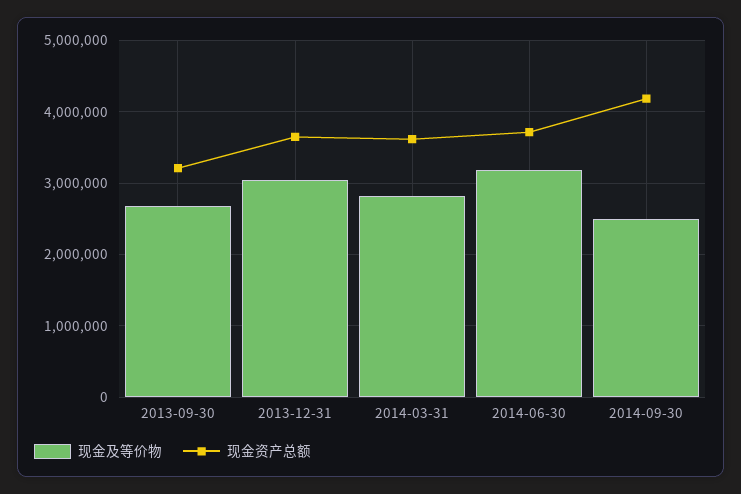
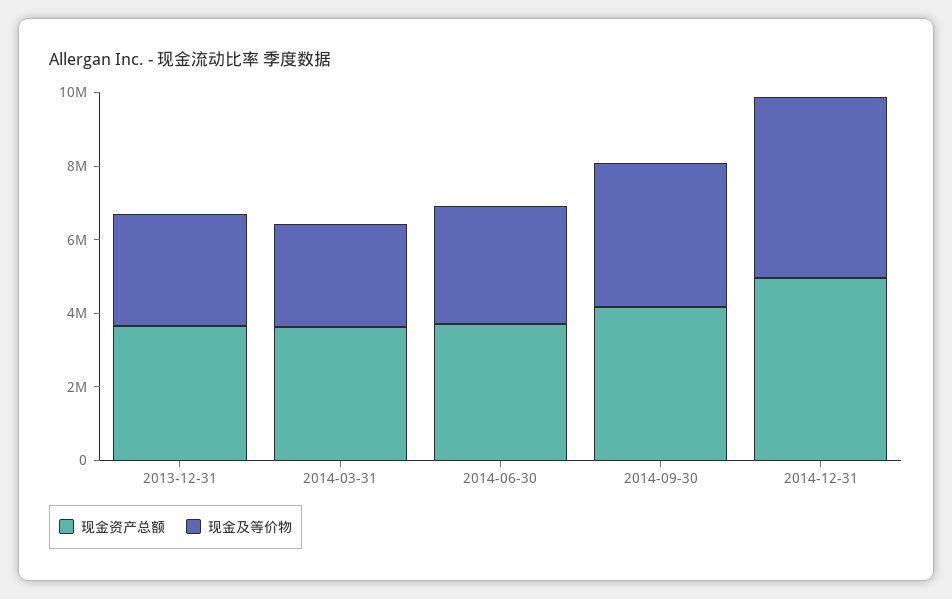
现金及等价物, 2013-09-30: 2700000 -> none
现金资产总额, 2013-09-30: 3200000 -> none
现金及等价物, 2014-09-30: 2500000 -> 4000000
现金资产总额, 2014-12-31: none -> 5000000
现金及等价物, 2014-12-31: none -> 5000000

